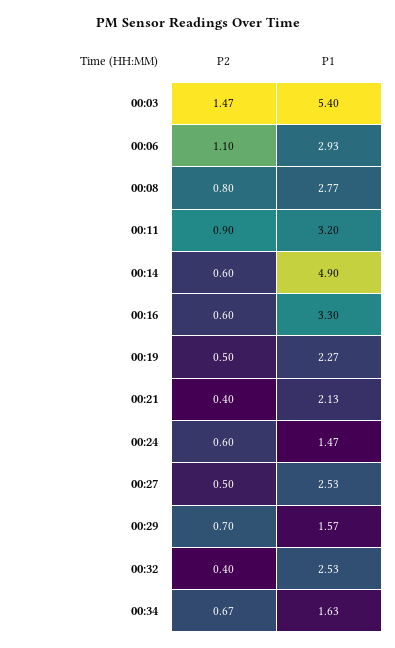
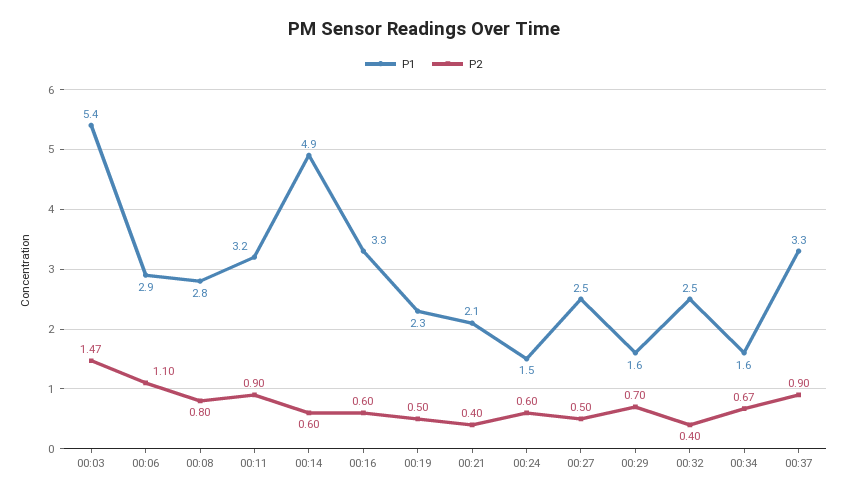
P1, 00:37: none -> 3.3
P2, 00:37: none -> 0.9

